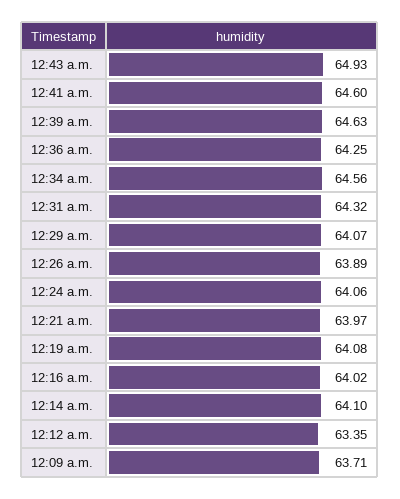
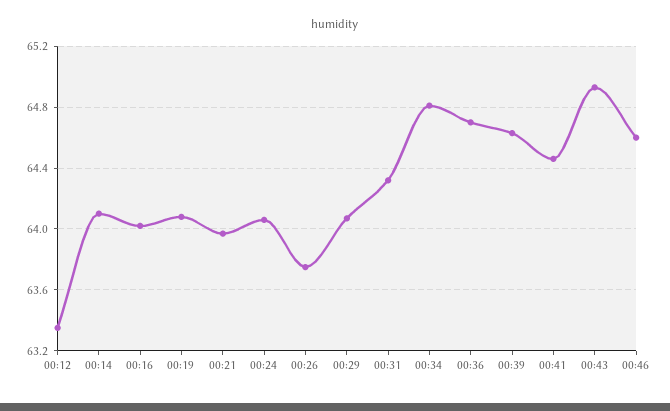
12:41 a.m.: 64.6 -> 64.45
12:36 a.m.: 64.25 -> 64.7
12:34 a.m.: 64.56 -> 64.8
12:26 a.m.: 63.89 -> 63.75
12:09 a.m.: 63.71 -> none
00:46: none -> 64.6

